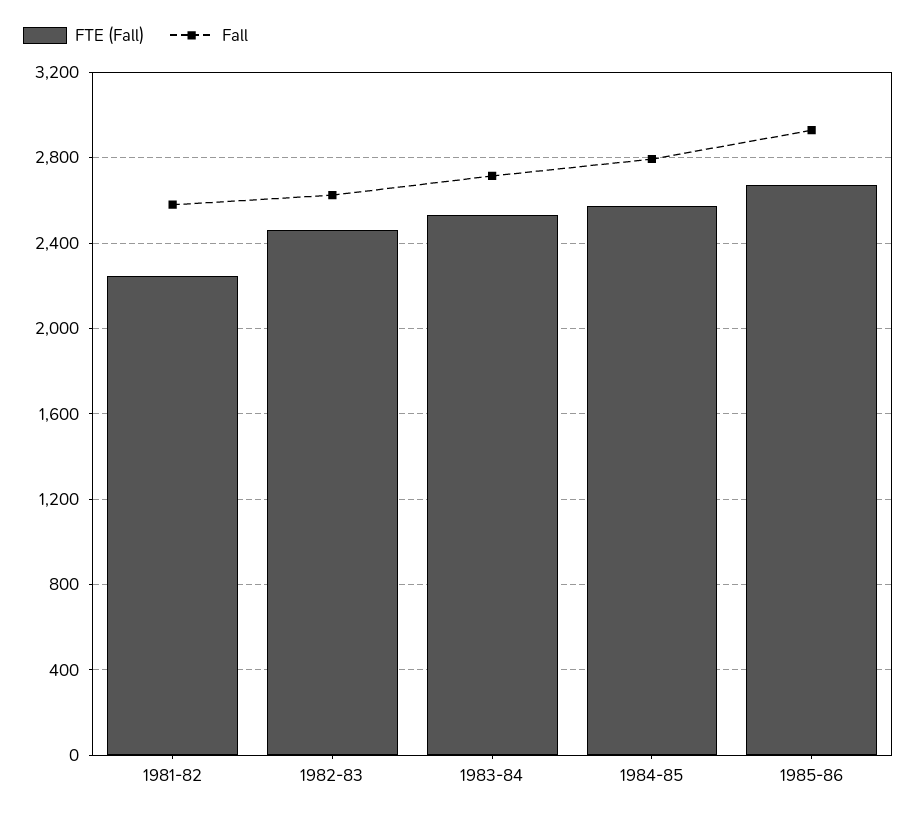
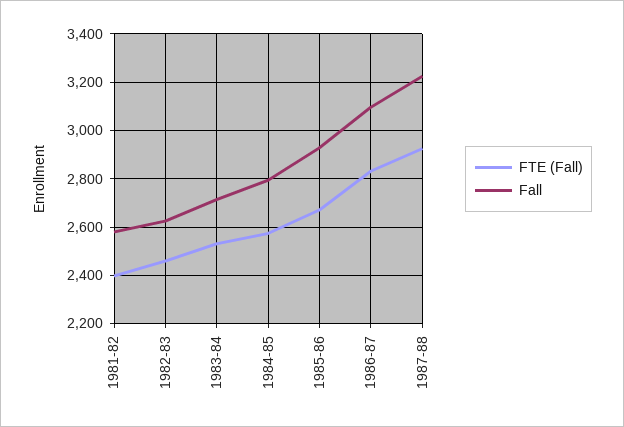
FTE (Fall), 1981-82: 2250 -> 2400
FTE (Fall), 1986-87: none -> 2825
Fall, 1986-87: none -> 3100
FTE (Fall), 1987-88: none -> 2925
Fall, 1987-88: none -> 3225

